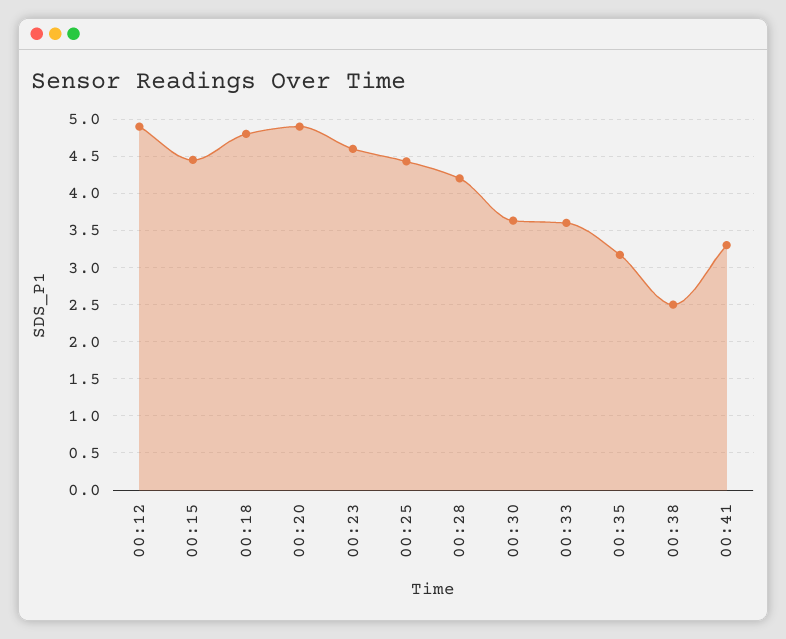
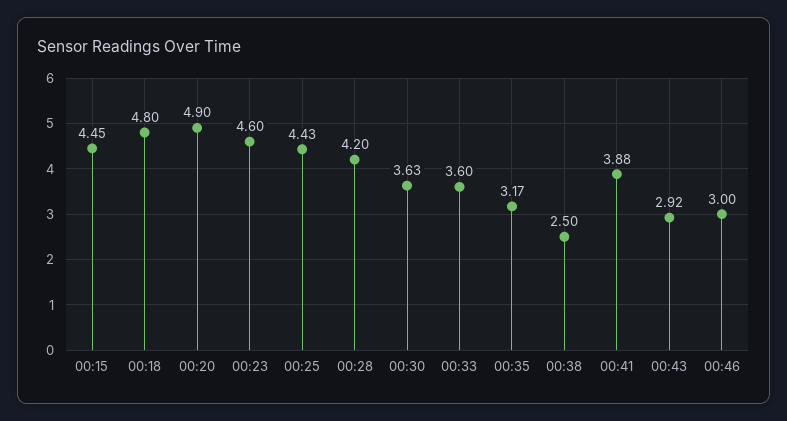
00:12: 4.9 -> none
00:41: 3.3 -> 3.88
00:43: none -> 2.92
00:46: none -> 3

